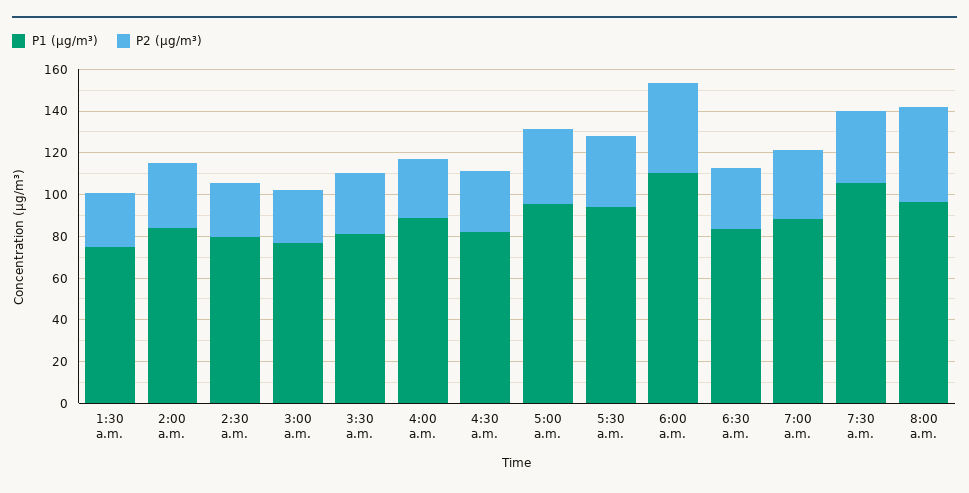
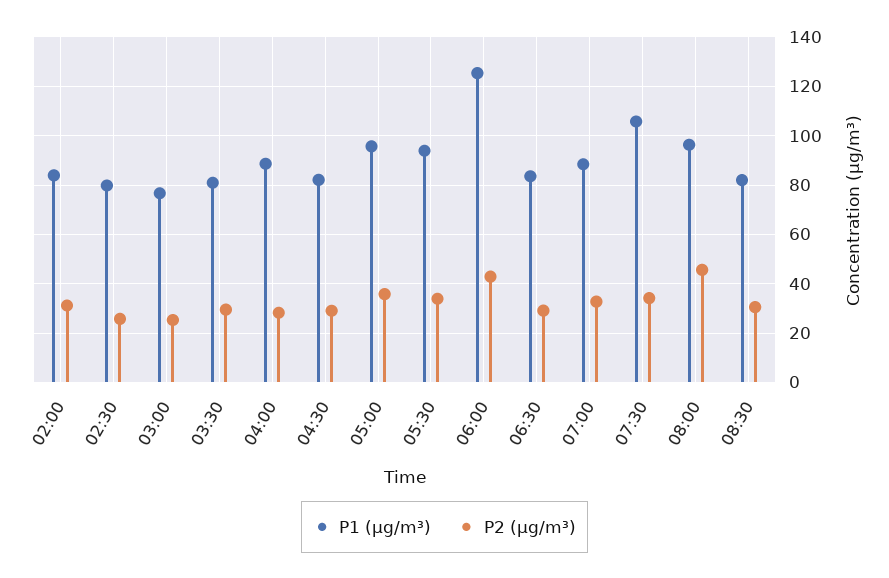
P1 (µg/m³), 1:30 a.m.: 75 -> none
P2 (µg/m³), 1:30 a.m.: 25 -> none
P1 (µg/m³), 6:00 a.m.: 110 -> 125
P1 (µg/m³), 08:30: none -> 82.5
P2 (µg/m³), 08:30: none -> 30

